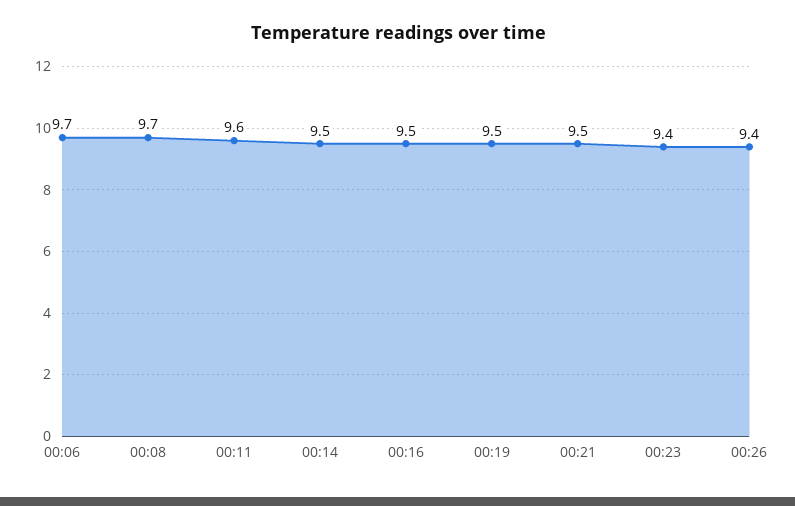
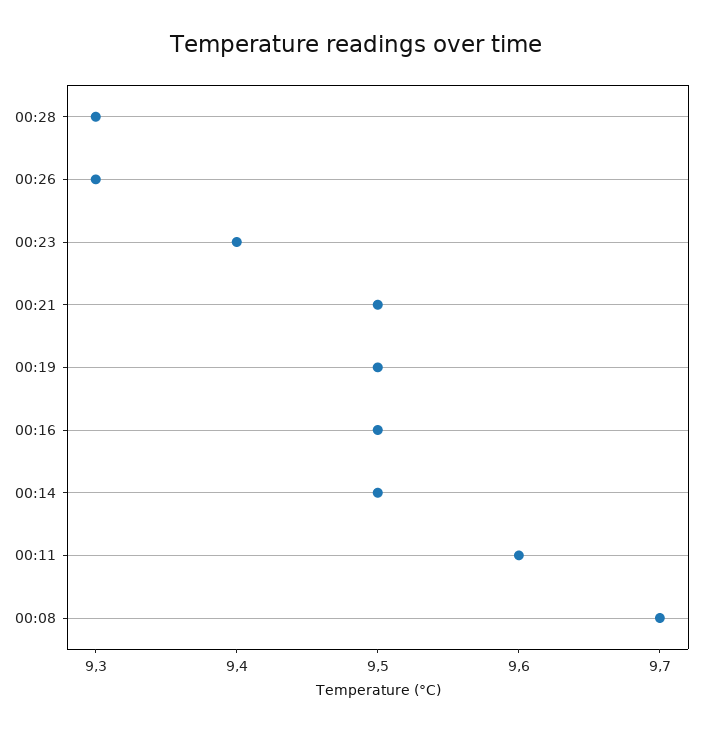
00:06: 9.7 -> none
00:26: 9.4 -> 9.3
00:28: none -> 9.3

